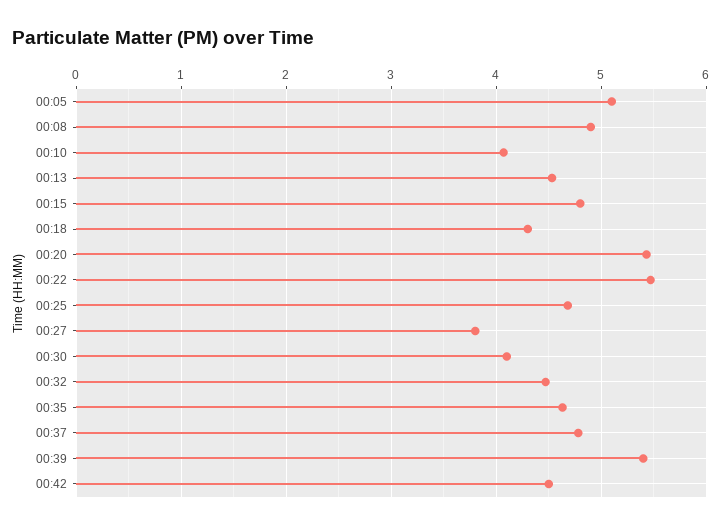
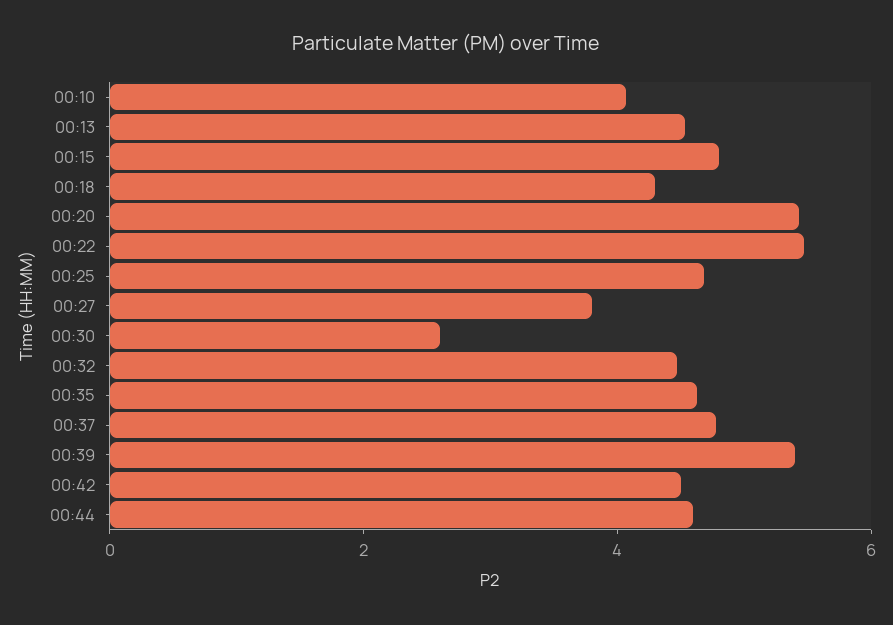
00:05: 5.1 -> none
00:08: 4.9 -> none
00:30: 4.1 -> 2.5
00:44: none -> 4.5

